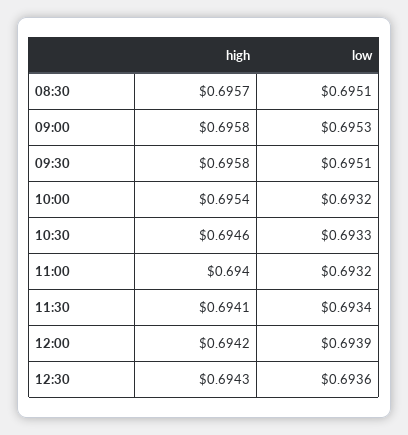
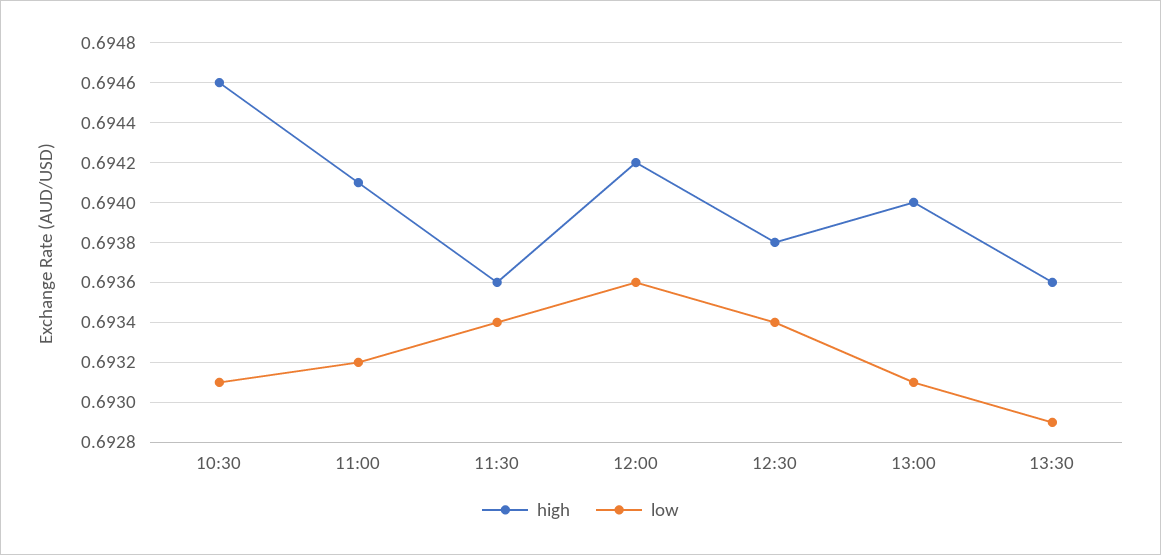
high, 08:30: 0.6957 -> none
low, 08:30: 0.6951 -> none
high, 09:00: 0.6958 -> none
low, 09:00: 0.6953 -> none
high, 09:30: 0.6958 -> none
low, 09:30: 0.6951 -> none
high, 10:00: 0.6954 -> none
low, 10:00: 0.6932 -> none
low, 10:30: 0.6933 -> 0.6931
high, 11:00: 0.694 -> 0.6941
high, 11:30: 0.6941 -> 0.6936
low, 12:00: 0.6939 -> 0.6936
high, 12:30: 0.6943 -> 0.6938
low, 12:30: 0.6936 -> 0.6934
high, 13:00: none -> 0.694
low, 13:00: none -> 0.6931
high, 13:30: none -> 0.6936
low, 13:30: none -> 0.6929

